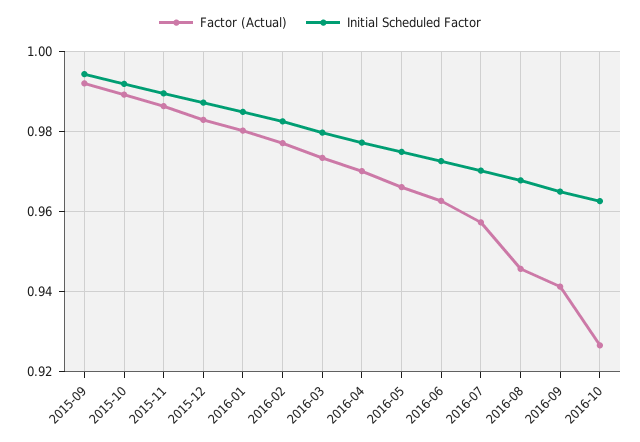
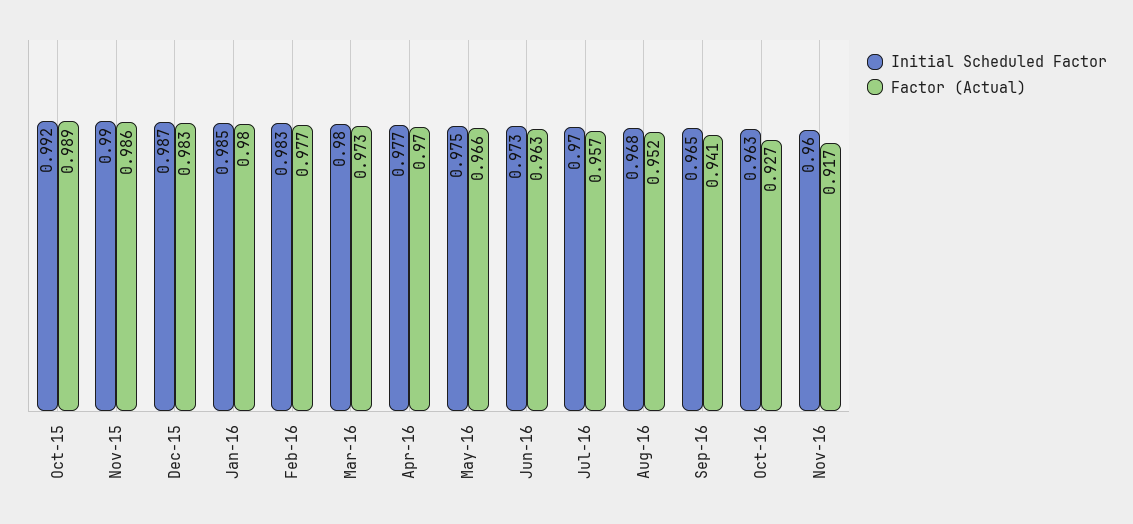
Factor (Actual), 2015-09: 0.992 -> none
Initial Scheduled Factor, 2015-09: 0.994 -> none
Factor (Actual), 2016-08: 0.946 -> 0.952
Initial Scheduled Factor, Nov-16: none -> 0.96
Factor (Actual), Nov-16: none -> 0.917

